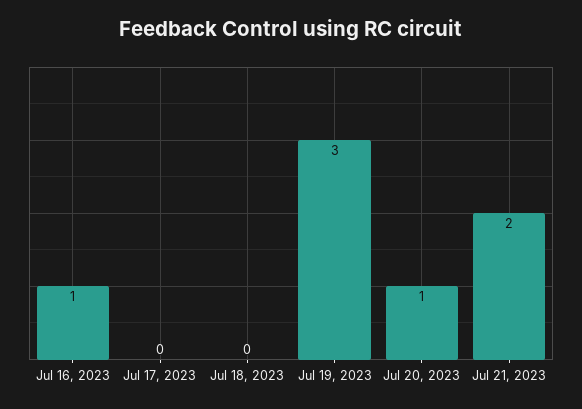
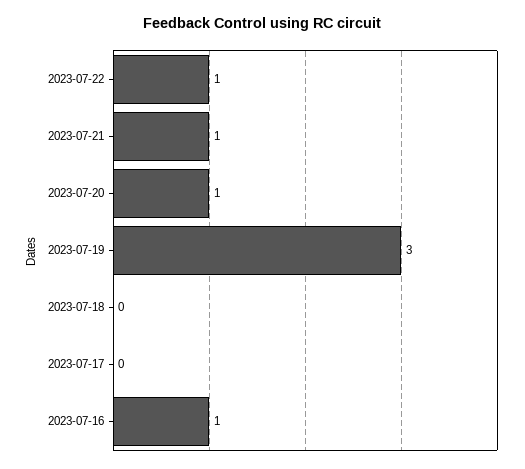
Jul 21, 2023: 2 -> 1
2023-07-22: none -> 1

